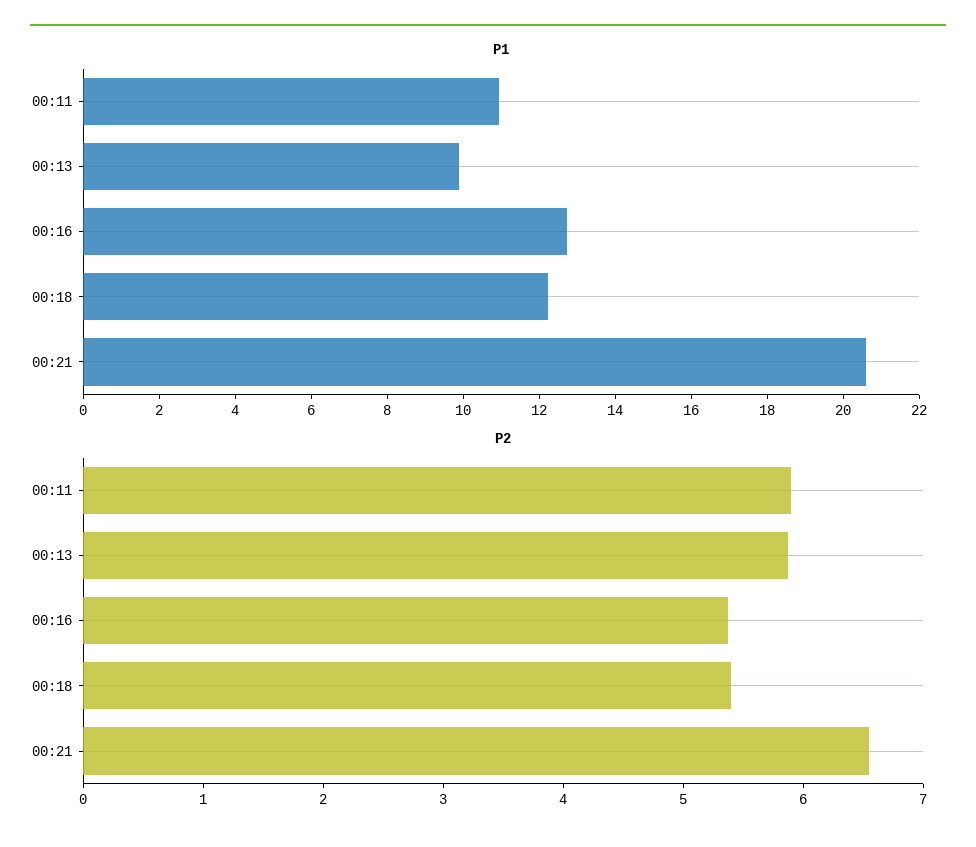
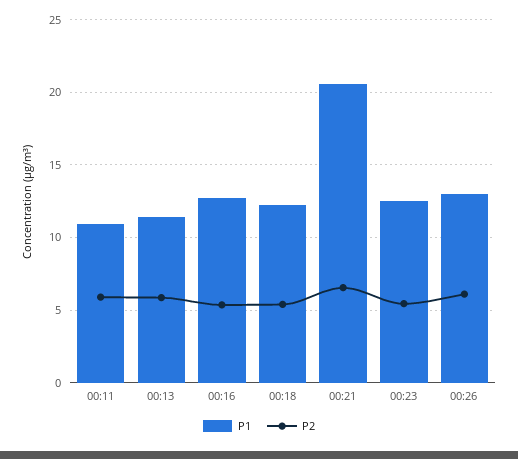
P1, 00:13: 10 -> 11.5
P1, 00:23: none -> 12.5
P2, 00:23: none -> 5.5
P1, 00:26: none -> 13
P2, 00:26: none -> 6

